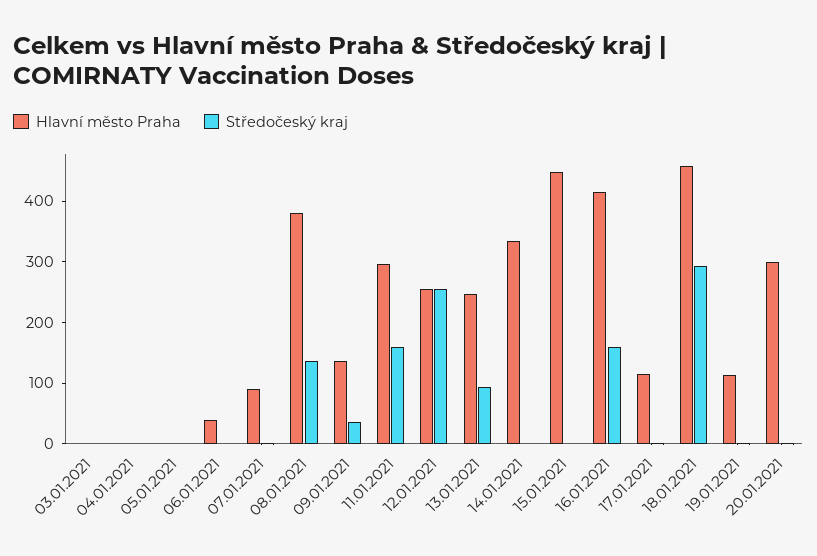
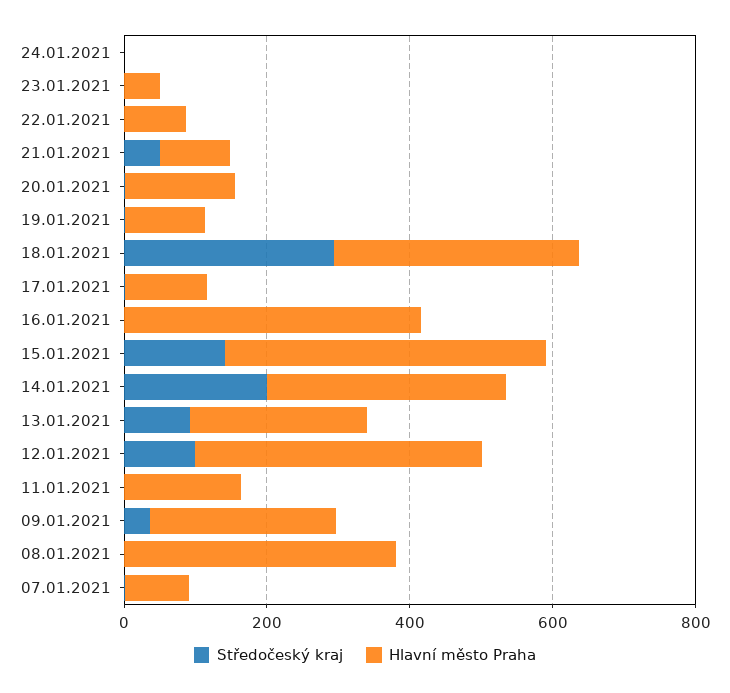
Hlavní město Praha, 03.01.2021: 0 -> none
Středočeský kraj, 03.01.2021: 0 -> none
Hlavní město Praha, 04.01.2021: 0 -> none
Středočeský kraj, 04.01.2021: 0 -> none
Hlavní město Praha, 05.01.2021: 0 -> none
Středočeský kraj, 05.01.2021: 0 -> none
Hlavní město Praha, 06.01.2021: 40 -> none
Středočeský kraj, 06.01.2021: 0 -> none
Středočeský kraj, 08.01.2021: 140 -> 0
Hlavní město Praha, 09.01.2021: 140 -> 250
Hlavní město Praha, 11.01.2021: 300 -> 150
Středočeský kraj, 11.01.2021: 160 -> 0
Hlavní město Praha, 12.01.2021: 260 -> 400
Středočeský kraj, 12.01.2021: 260 -> 100
Středočeský kraj, 14.01.2021: 0 -> 200
Středočeský kraj, 15.01.2021: 0 -> 150
Středočeský kraj, 16.01.2021: 160 -> 0
Hlavní město Praha, 18.01.2021: 460 -> 350
Hlavní město Praha, 20.01.2021: 300 -> 150
Středočeský kraj, 24.01.2021: none -> 0
Hlavní město Praha, 24.01.2021: none -> 0
Středočeský kraj, 23.01.2021: none -> 0
Hlavní město Praha, 23.01.2021: none -> 50
Středočeský kraj, 22.01.2021: none -> 0
Hlavní město Praha, 22.01.2021: none -> 100
Středočeský kraj, 21.01.2021: none -> 50
Hlavní město Praha, 21.01.2021: none -> 100

